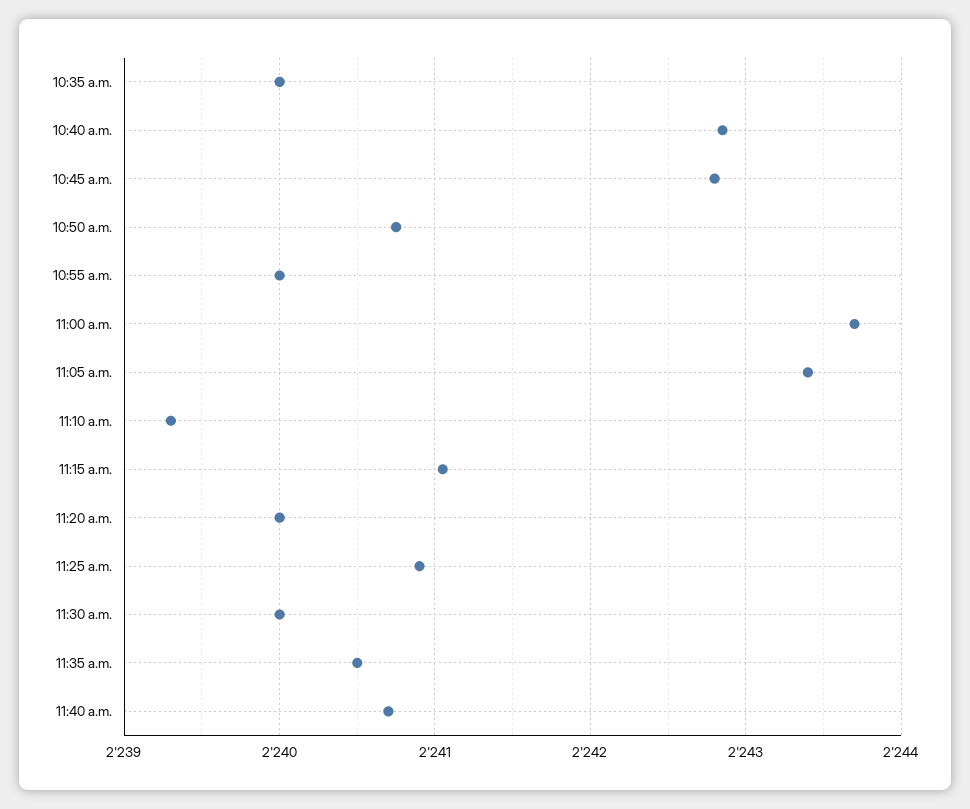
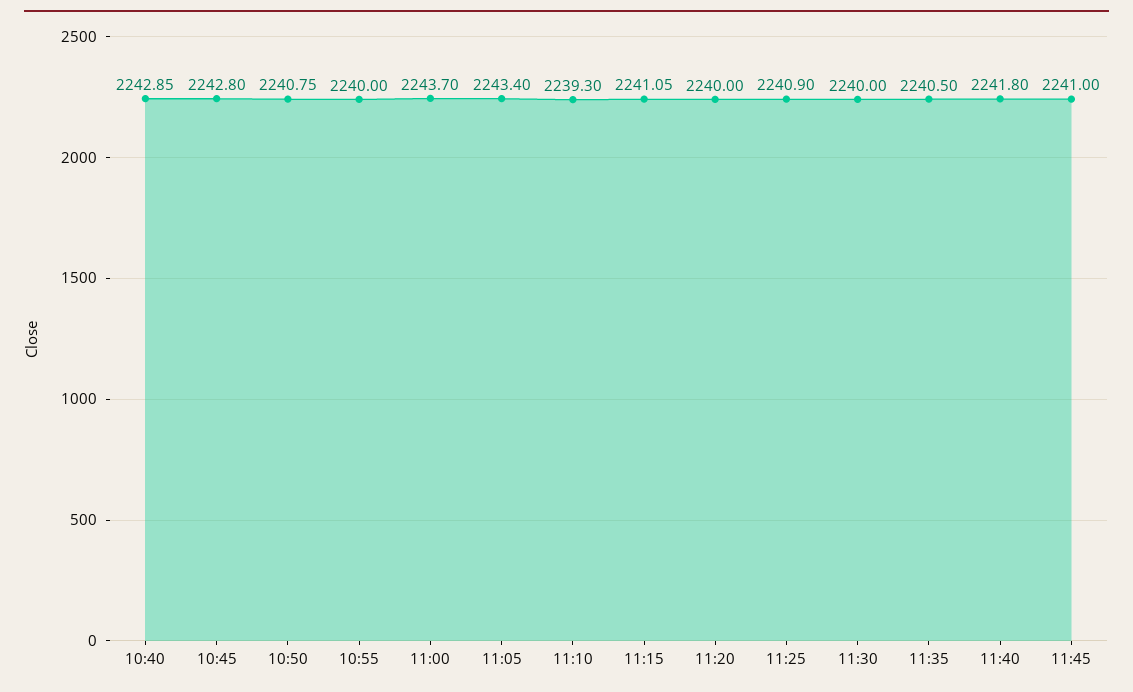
10:35 a.m.: 2240 -> none
11:40 a.m.: 2240.7 -> 2241.8
11:45: none -> 2241

